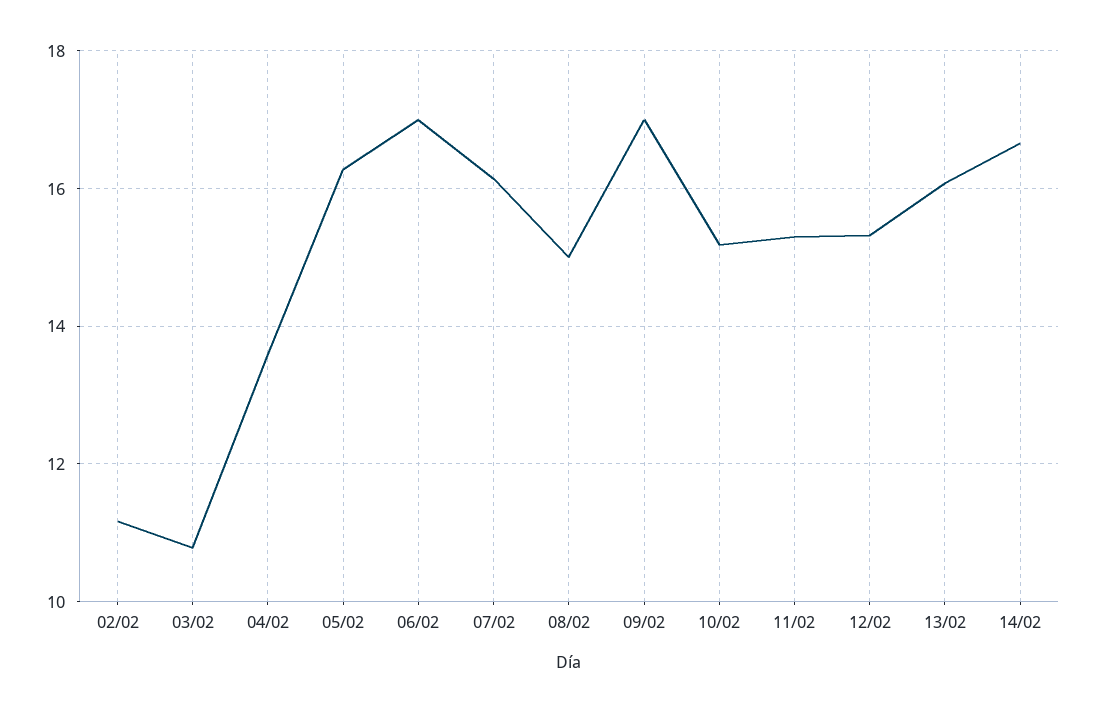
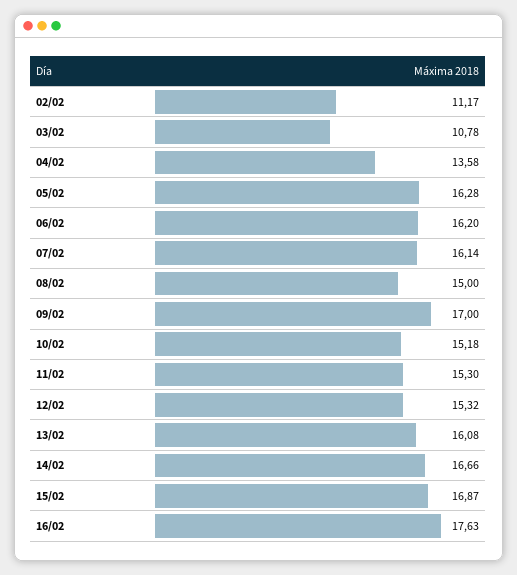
06/02: 17 -> 16.2
15/02: none -> 16.87
16/02: none -> 17.63

